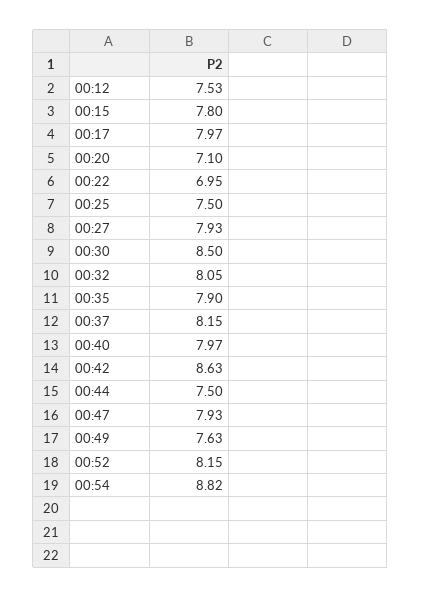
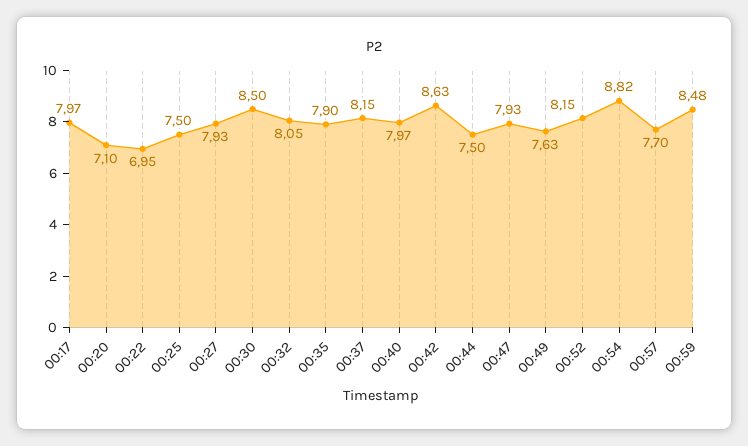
00:12: 7.53 -> none
00:15: 7.8 -> none
00:57: none -> 7.7
00:59: none -> 8.48

